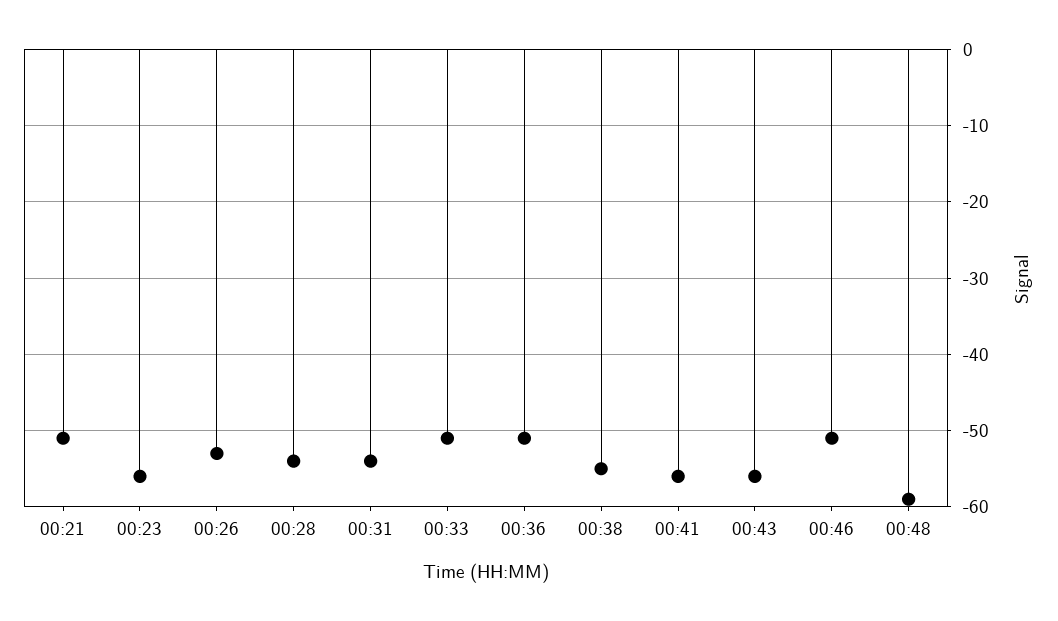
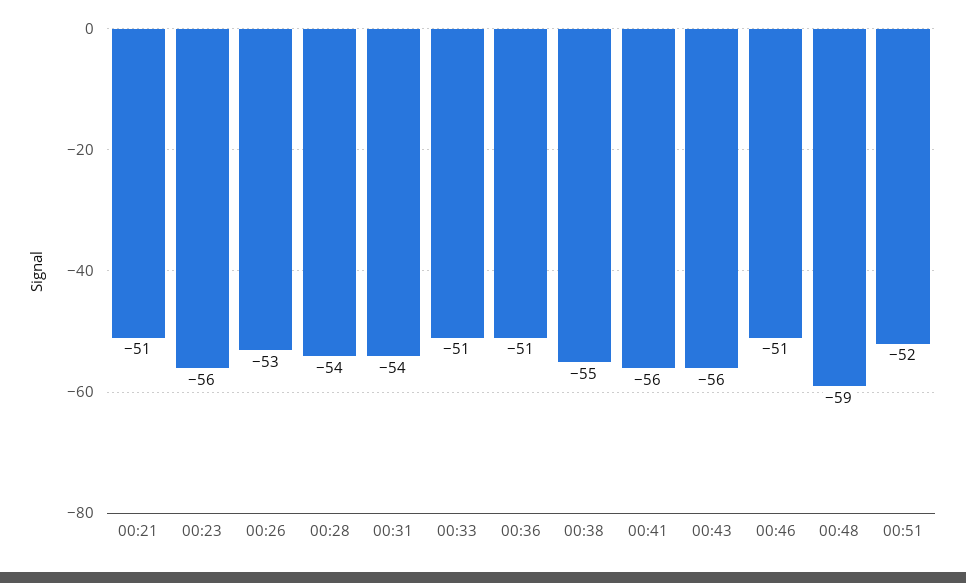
00:51: none -> -52

